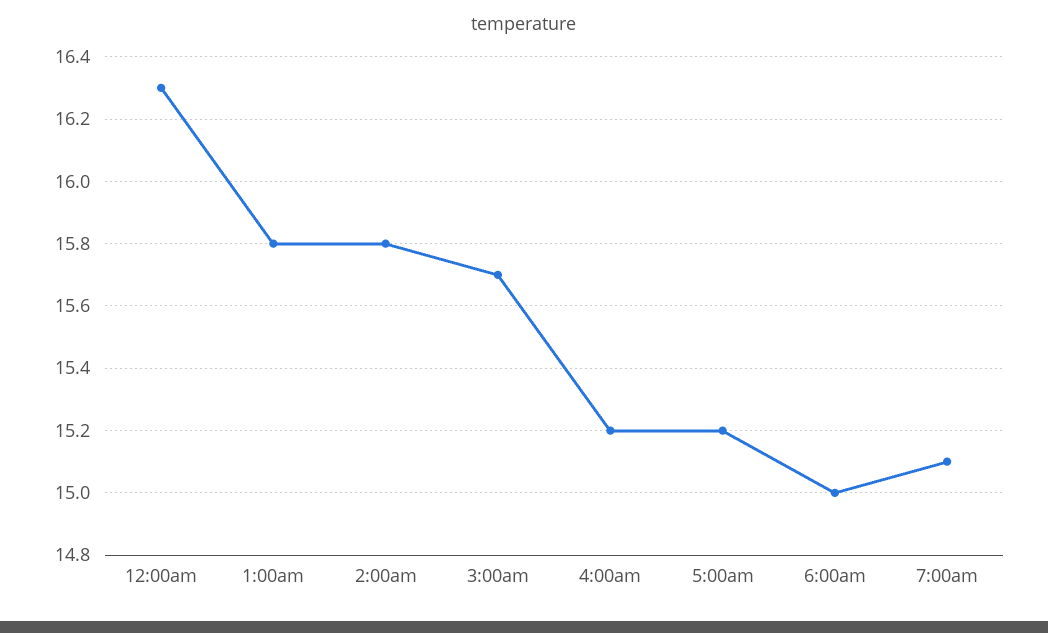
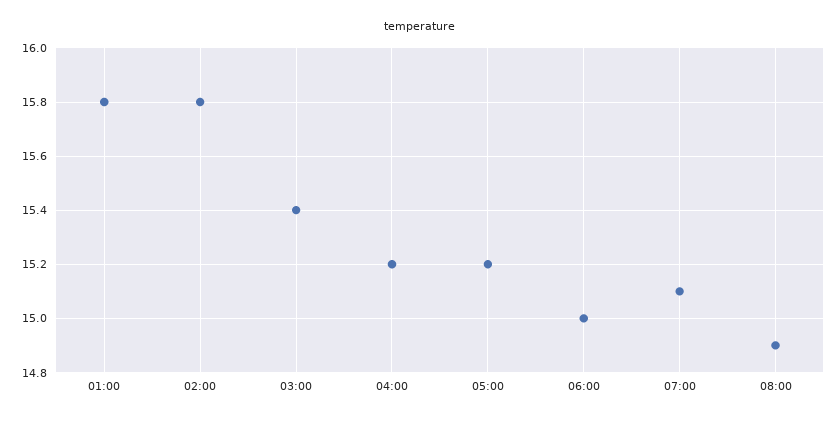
12:00am: 16.3 -> none
3:00am: 15.7 -> 15.4
08:00: none -> 14.9

